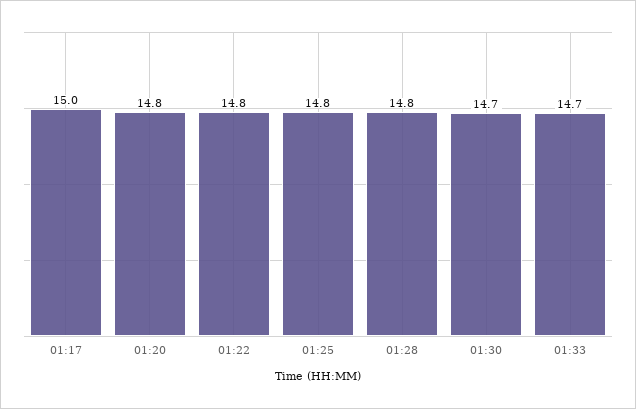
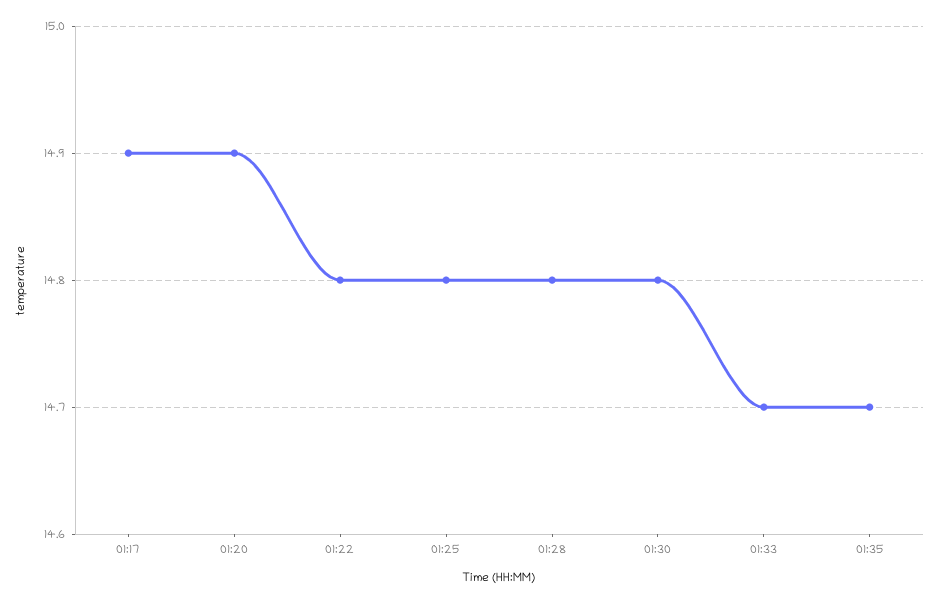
01:17: 15 -> 14.9
01:20: 14.8 -> 14.9
01:30: 14.7 -> 14.8
01:35: none -> 14.7

